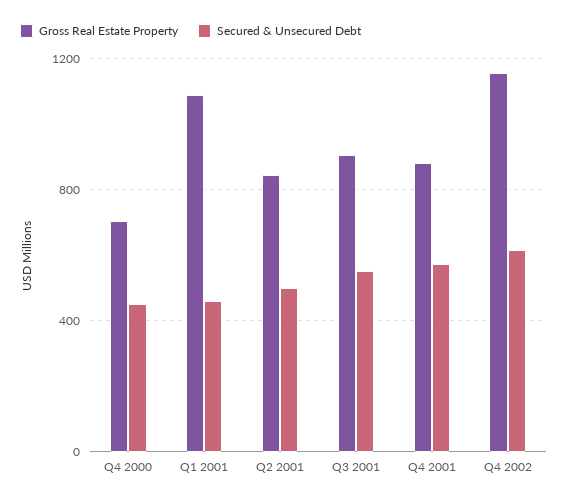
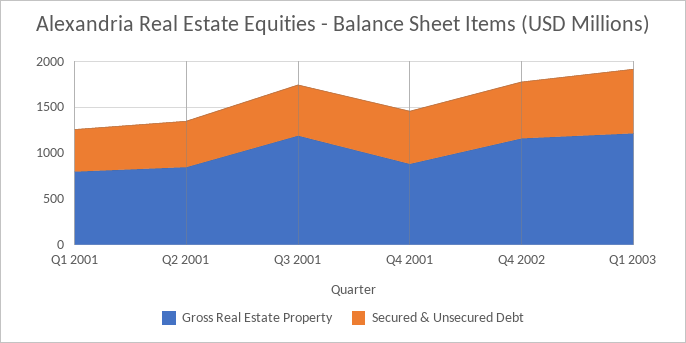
Gross Real Estate Property, Q4 2000: 700 -> none
Secured & Unsecured Debt, Q4 2000: 450 -> none
Gross Real Estate Property, Q1 2001: 1100 -> 800
Gross Real Estate Property, Q3 2001: 900 -> 1200
Gross Real Estate Property, Q1 2003: none -> 1200
Secured & Unsecured Debt, Q1 2003: none -> 700

